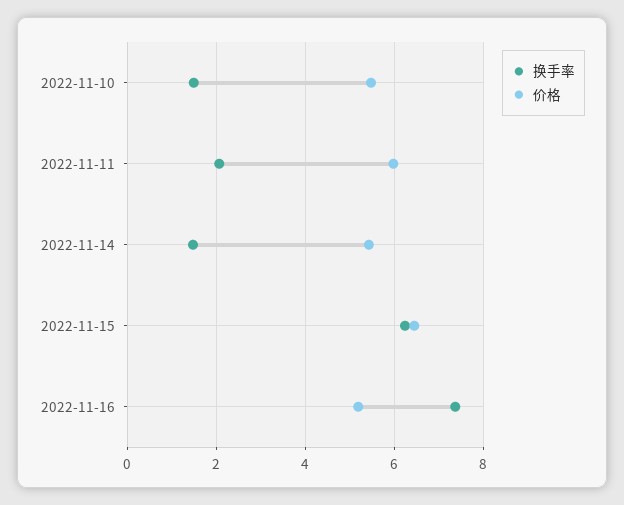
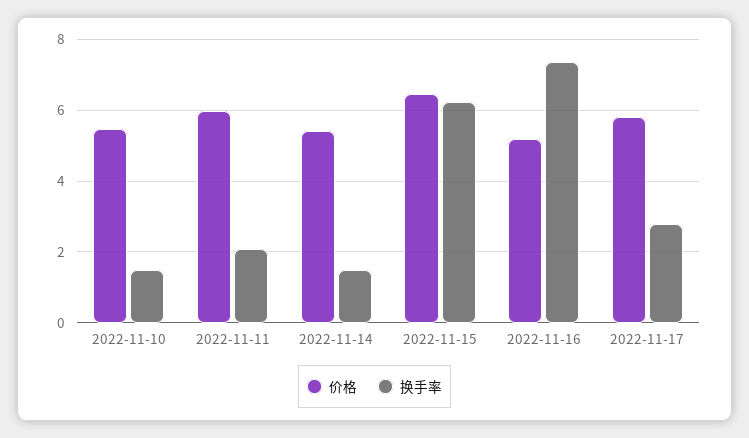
价格, 2022-11-17: none -> 5.8
换手率, 2022-11-17: none -> 2.8

